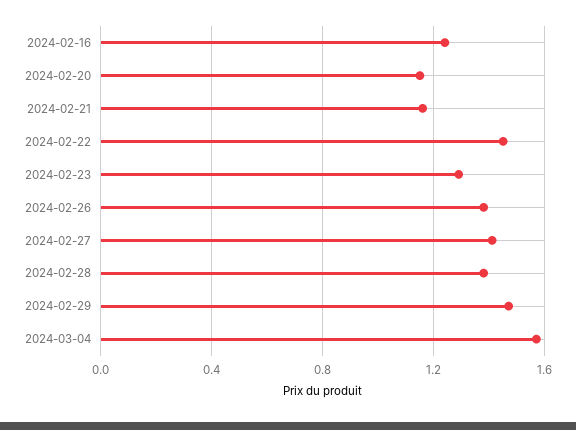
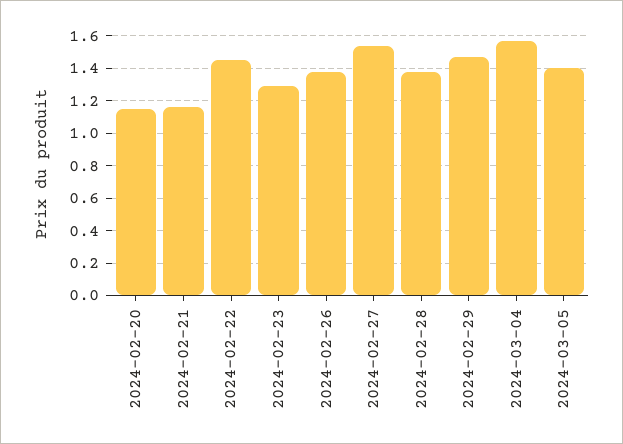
2024-02-16: 1.25 -> none
2024-02-27: 1.4 -> 1.55
2024-03-05: none -> 1.4

